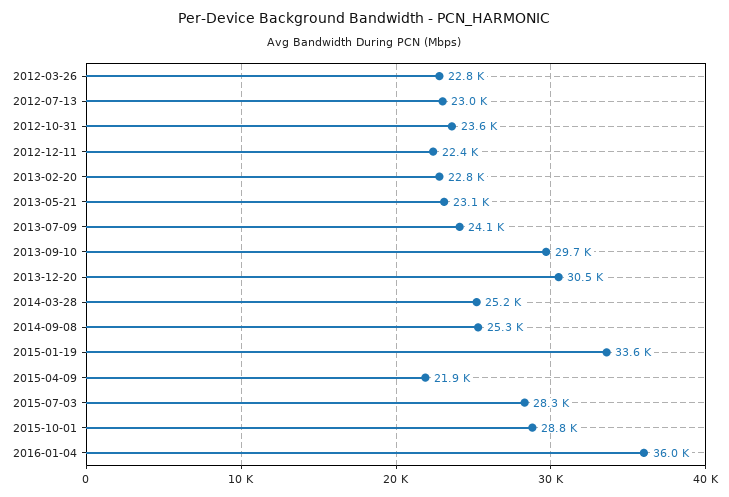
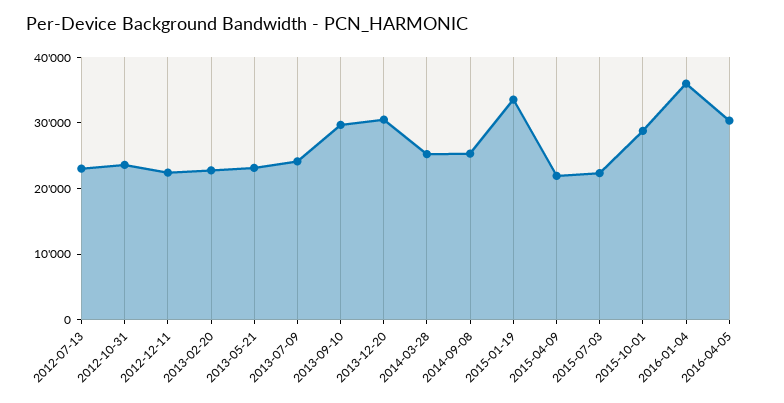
2012-03-26: 22800 -> none
2015-07-03: 28300 -> 22000
2016-04-05: none -> 30000

